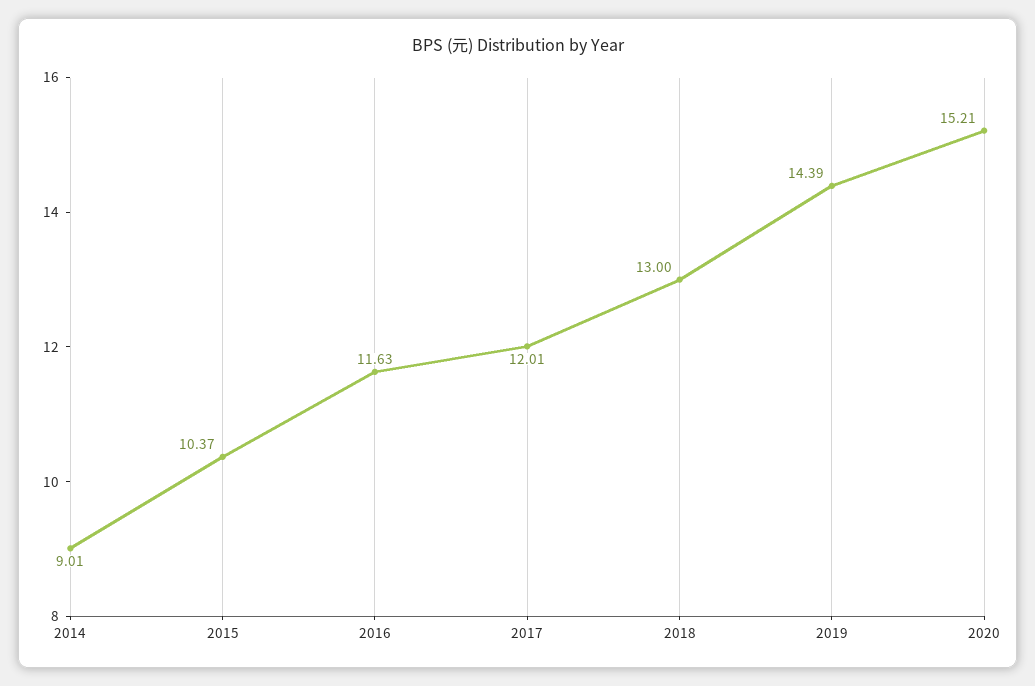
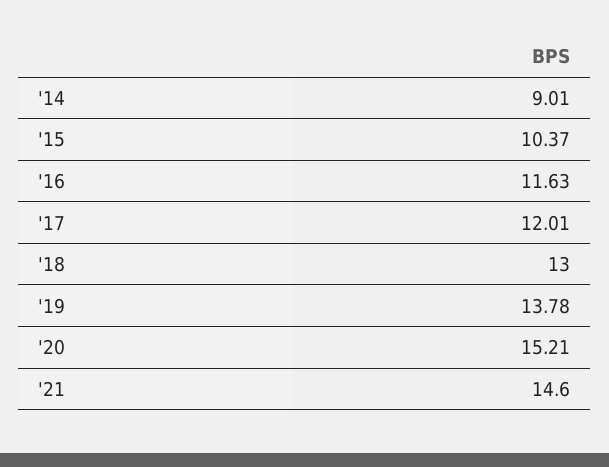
2019: 14.39 -> 13.78
'21: none -> 14.6

